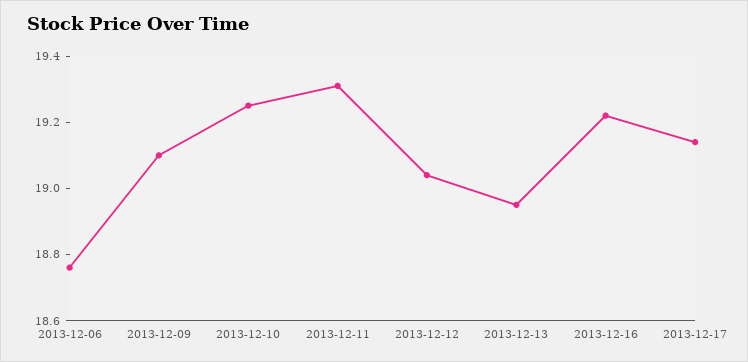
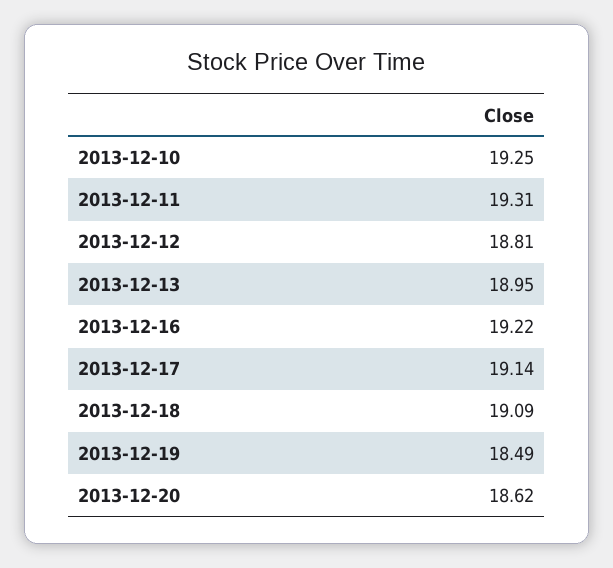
2013-12-06: 18.75 -> none
2013-12-09: 19.1 -> none
2013-12-12: 19.05 -> 18.81
2013-12-18: none -> 19.09
2013-12-19: none -> 18.49
2013-12-20: none -> 18.62

